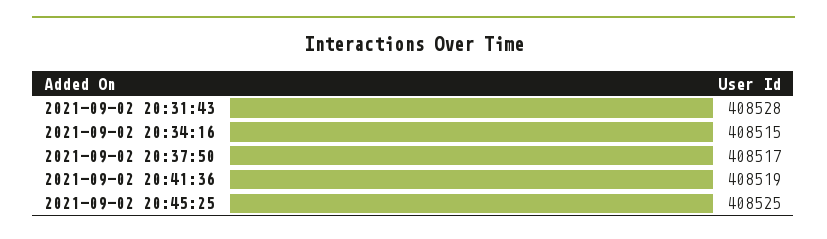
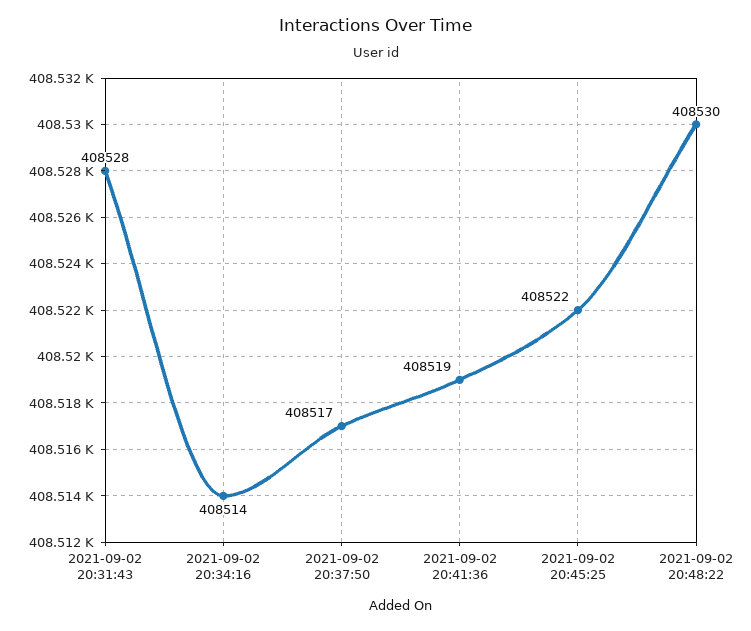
2021-09-02 20:34:16: 408515 -> 408514
2021-09-02 20:45:25: 408525 -> 408522
2021-09-02 20:48:22: none -> 408530

